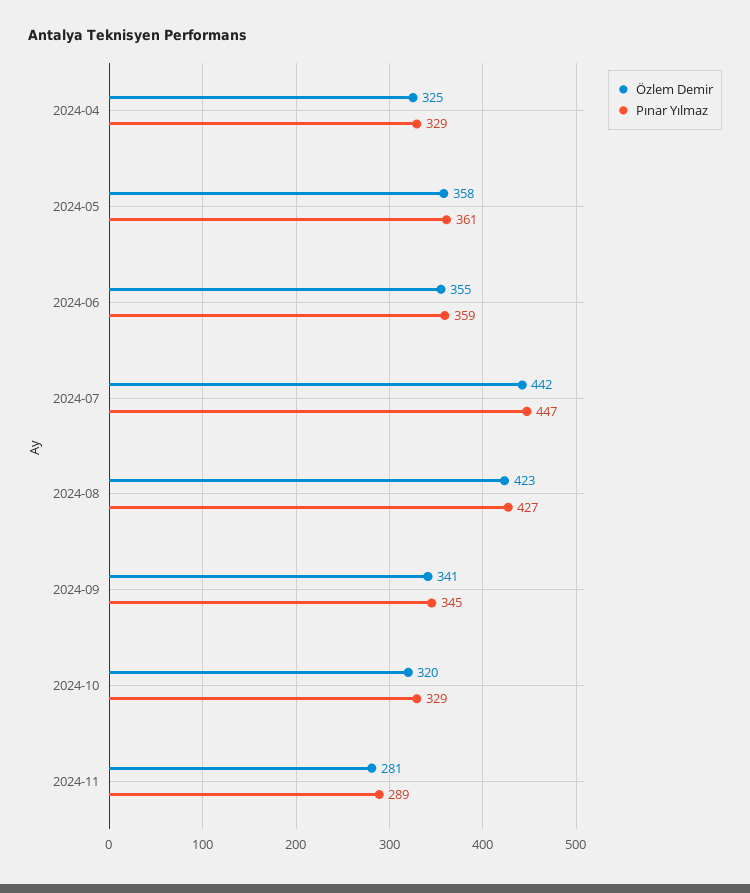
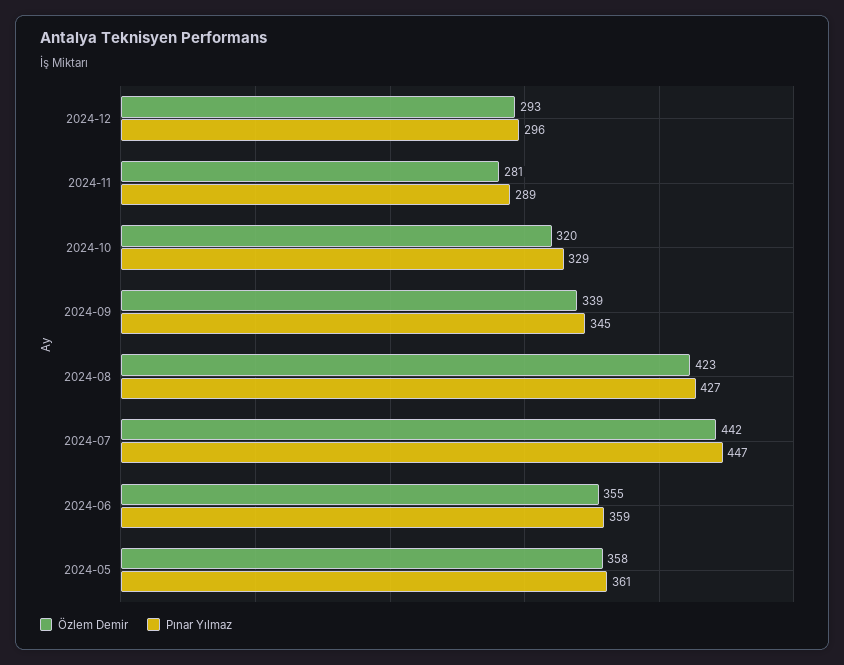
Özlem Demir, 2024-04: 325 -> none
Pınar Yılmaz, 2024-04: 329 -> none
Özlem Demir, 2024-09: 341 -> 339
Özlem Demir, 2024-12: none -> 293
Pınar Yılmaz, 2024-12: none -> 296

